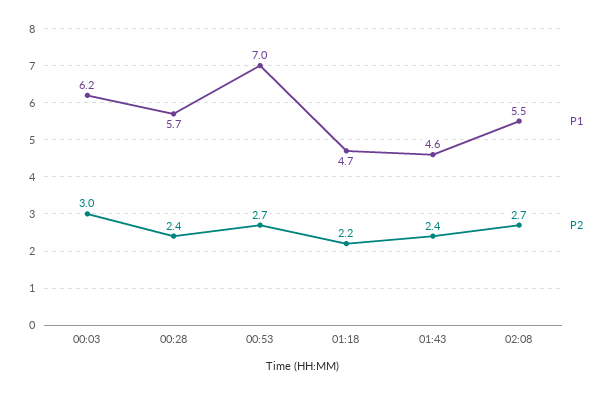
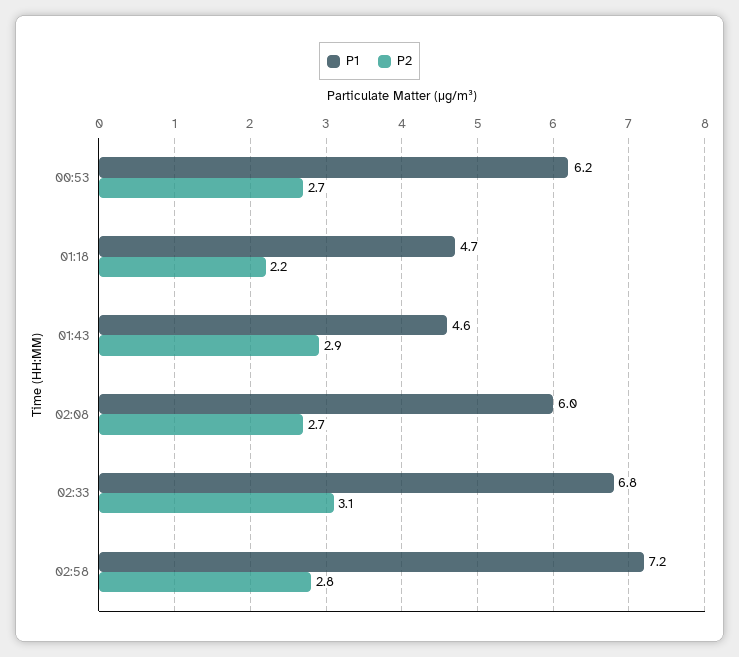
P1, 00:03: 6.2 -> none
P2, 00:03: 3 -> none
P1, 00:28: 5.7 -> none
P2, 00:28: 2.4 -> none
P1, 00:53: 7 -> 6.2
P2, 01:43: 2.4 -> 2.9
P1, 02:08: 5.5 -> 6
P1, 02:33: none -> 6.8
P2, 02:33: none -> 3.1
P1, 02:58: none -> 7.2
P2, 02:58: none -> 2.8

